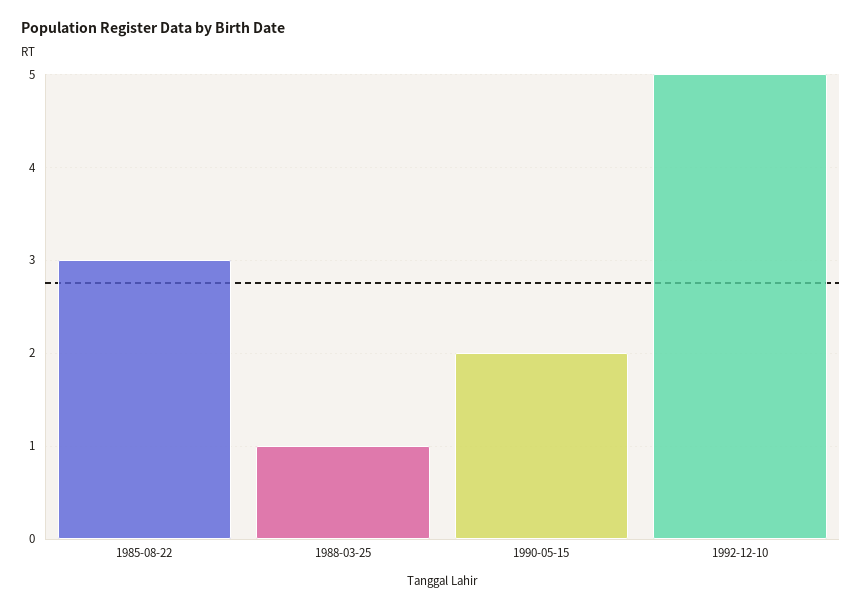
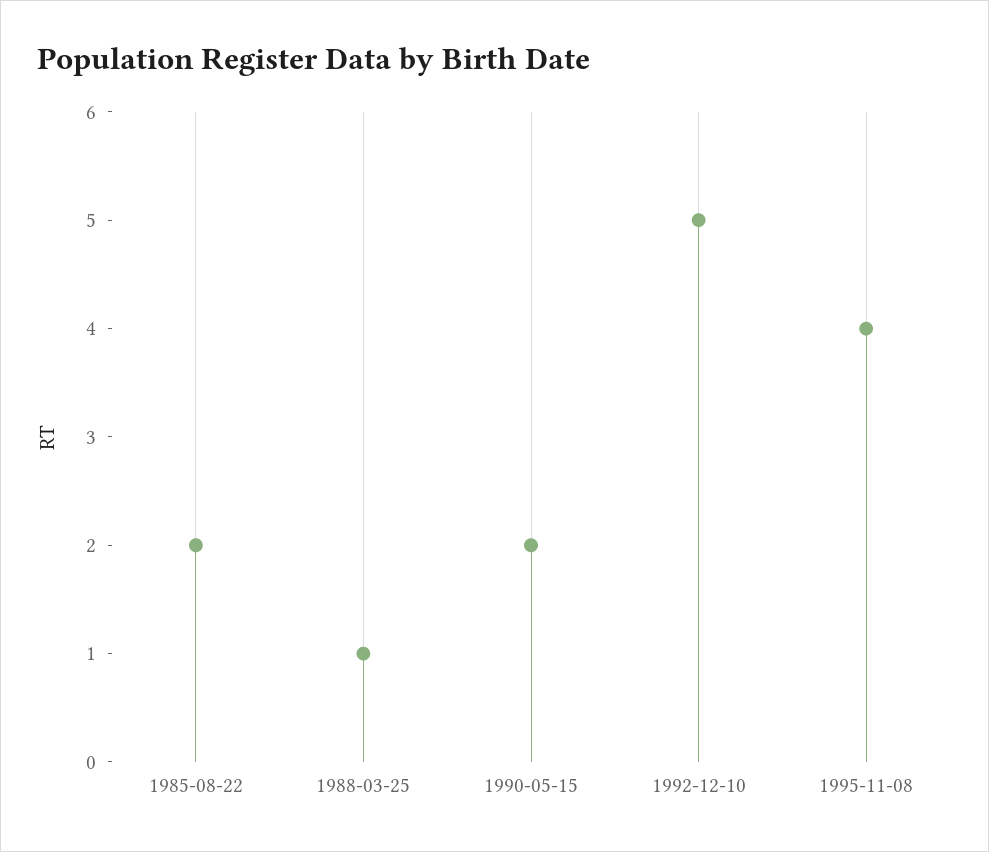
1985-08-22: 3 -> 2
1995-11-08: none -> 4

